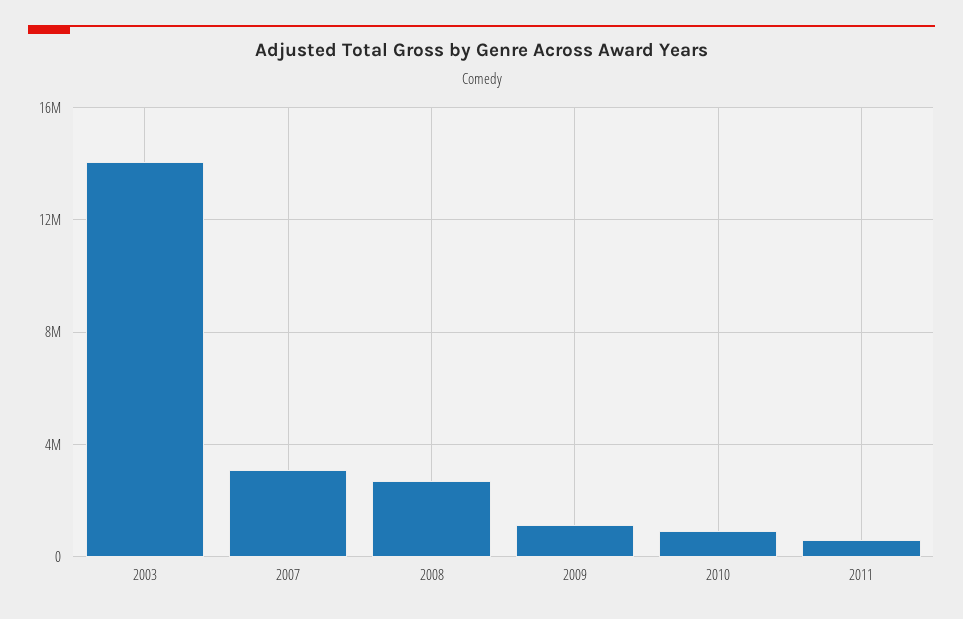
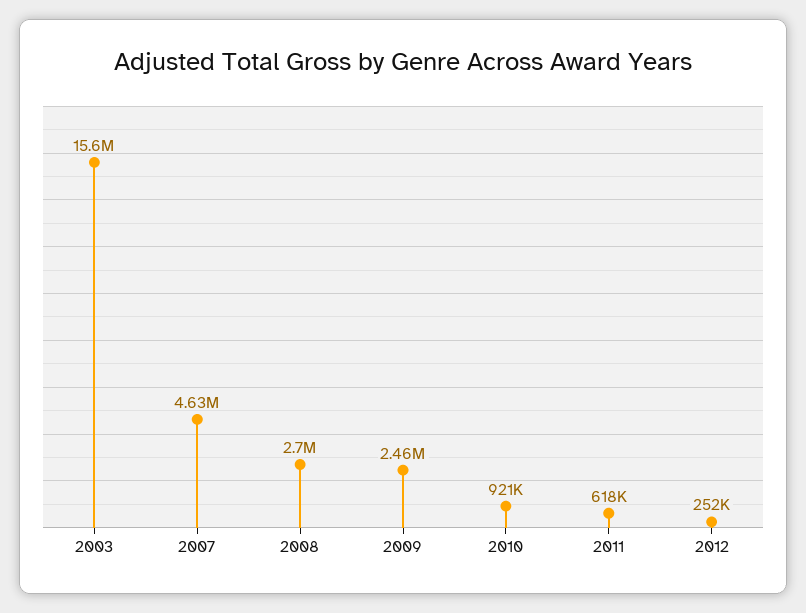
2003: 14000000 -> 15600000
2007: 3000000 -> 4630000
2009: 1000000 -> 2460000
2012: none -> 252000

